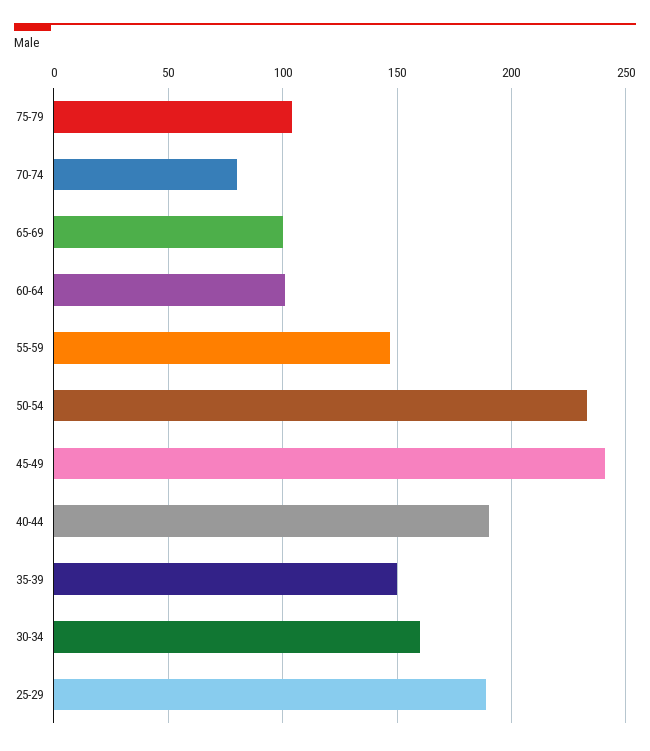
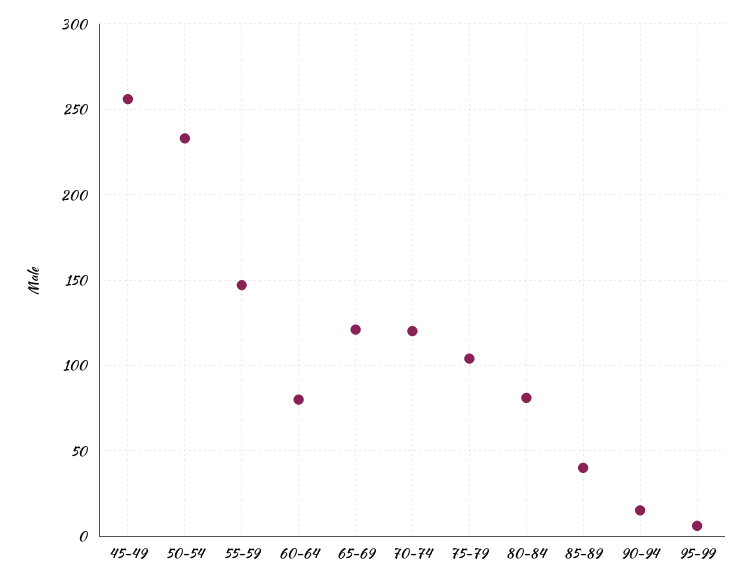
70-74: 80 -> 120
65-69: 100 -> 120
60-64: 100 -> 80
45-49: 240 -> 255
40-44: 190 -> none
35-39: 150 -> none
30-34: 160 -> none
25-29: 190 -> none
80-84: none -> 80
85-89: none -> 40
90-94: none -> 15
95-99: none -> 5

